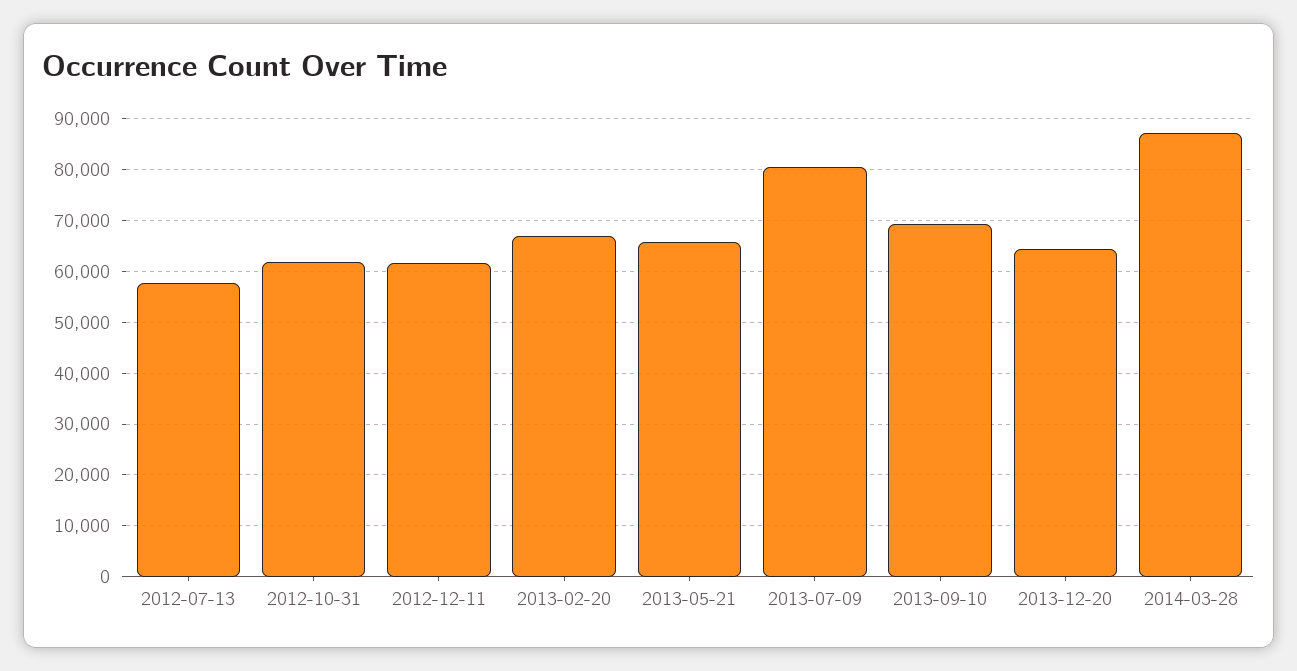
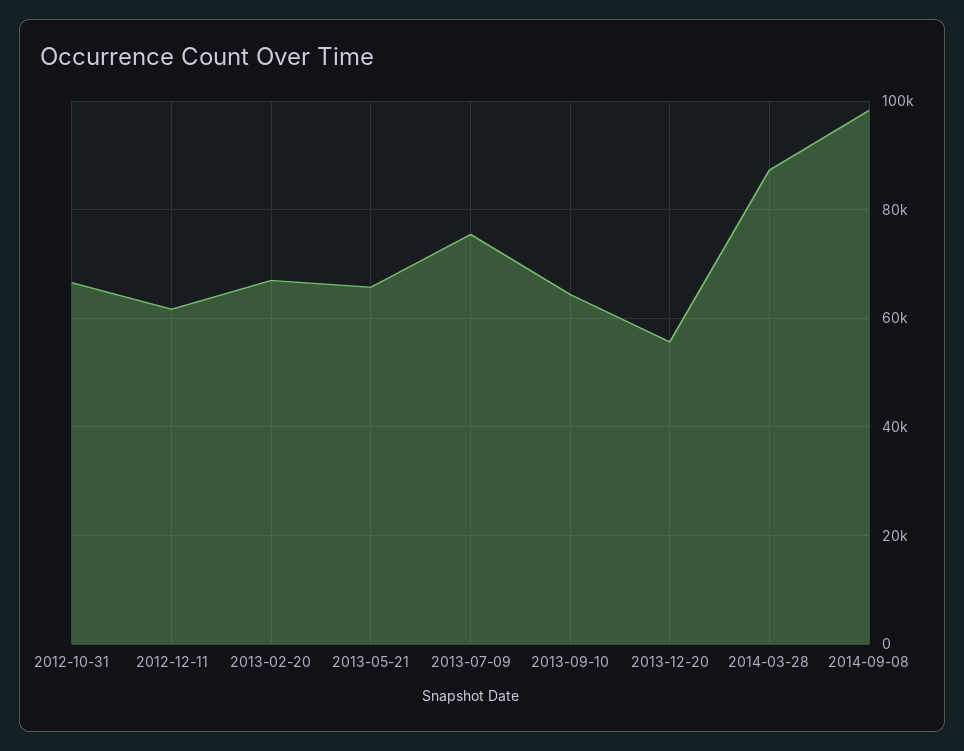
2012-07-13: 58000 -> none
2012-10-31: 62000 -> 66000
2013-07-09: 80000 -> 76000
2013-09-10: 70000 -> 64000
2013-12-20: 64000 -> 56000
2014-09-08: none -> 98000

